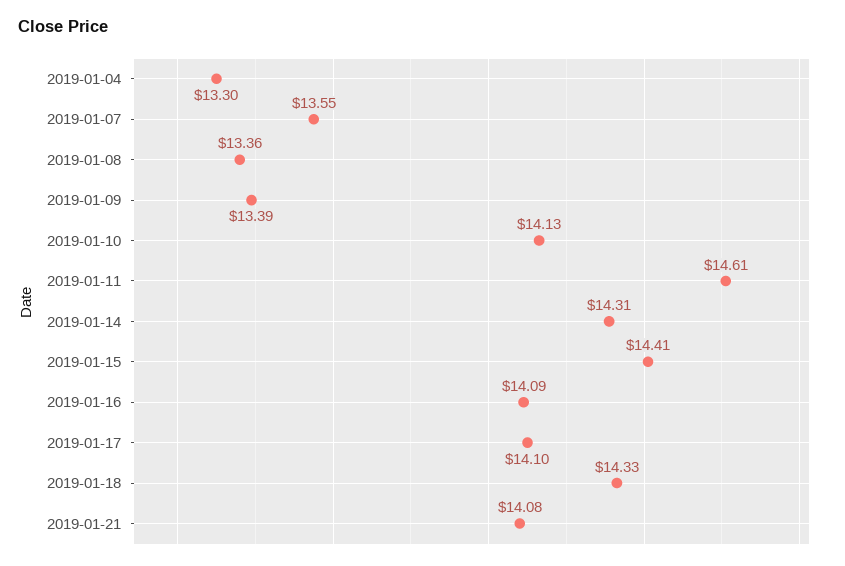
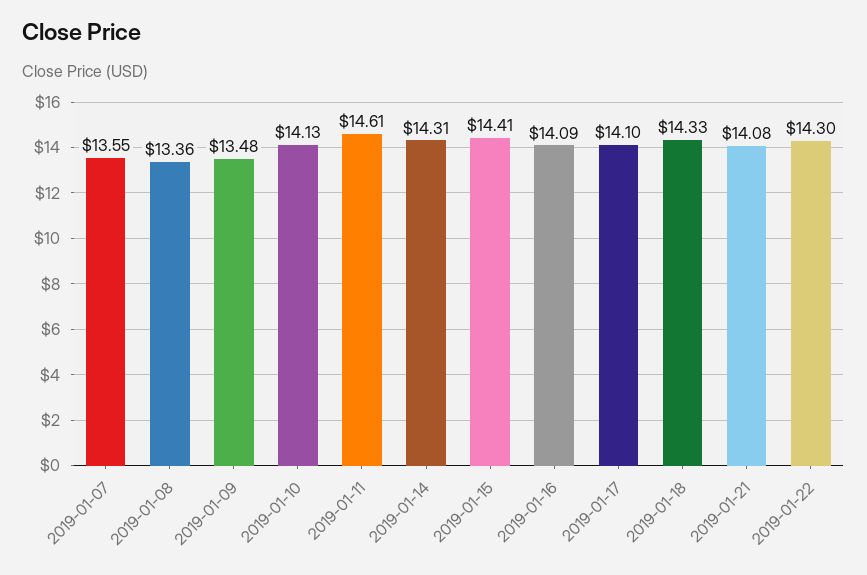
2019-01-04: 13.3 -> none
2019-01-09: 13.39 -> 13.48
2019-01-22: none -> 14.3

